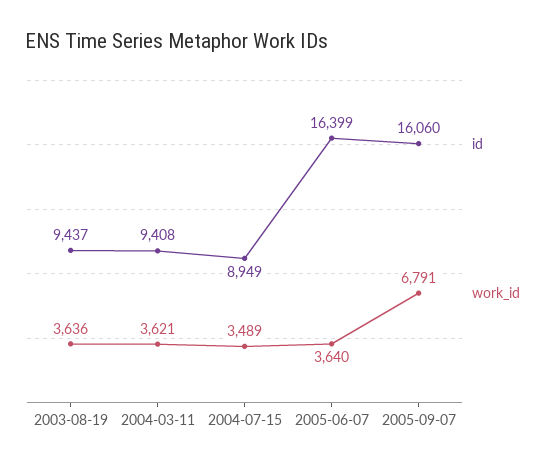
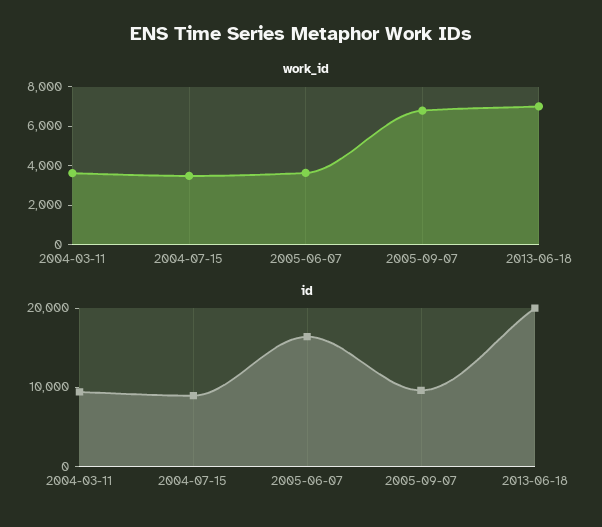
id, 2003-08-19: 9437 -> none
work_id, 2003-08-19: 3636 -> none
id, 2005-09-07: 16060 -> 10000
work_id, 2013-06-18: none -> 7000
id, 2013-06-18: none -> 20000

